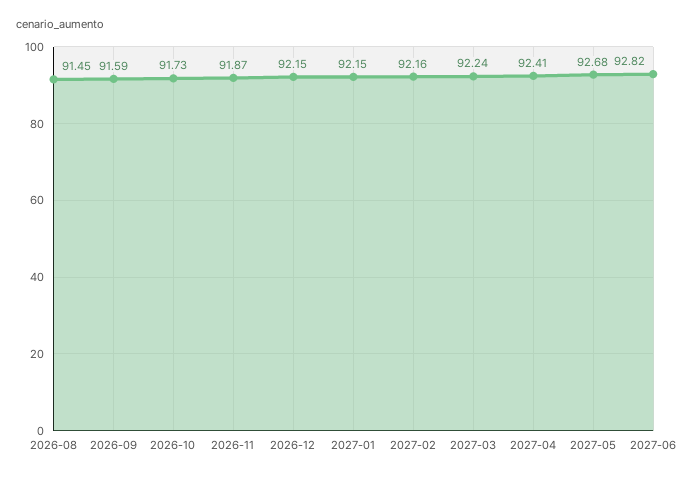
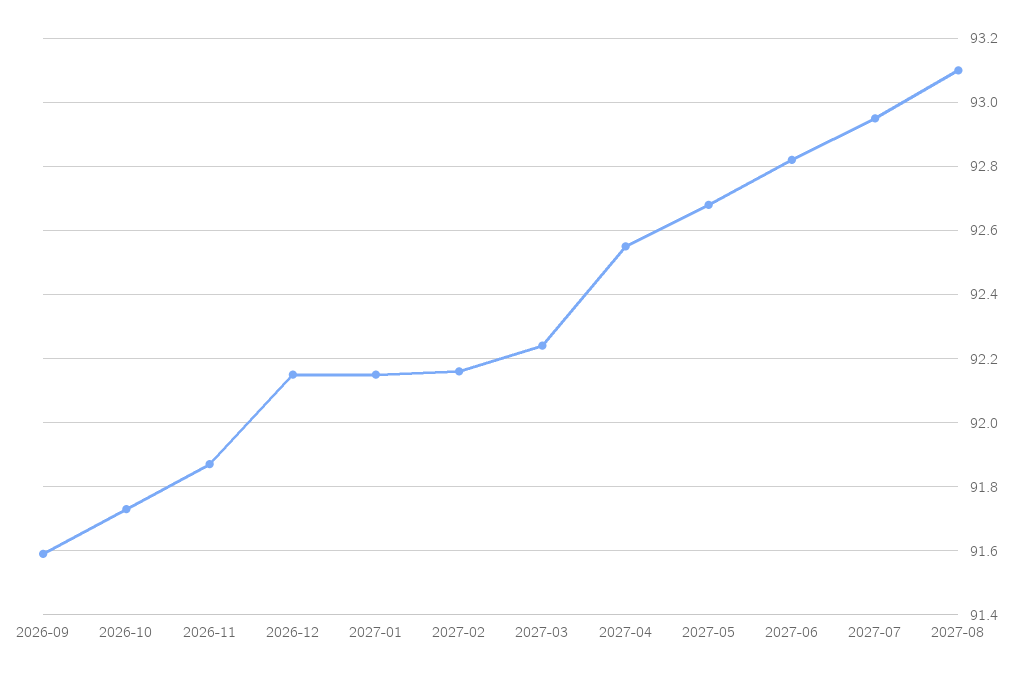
2026-08: 91.45 -> none
2027-04: 92.41 -> 92.55
2027-07: none -> 92.95
2027-08: none -> 93.1

